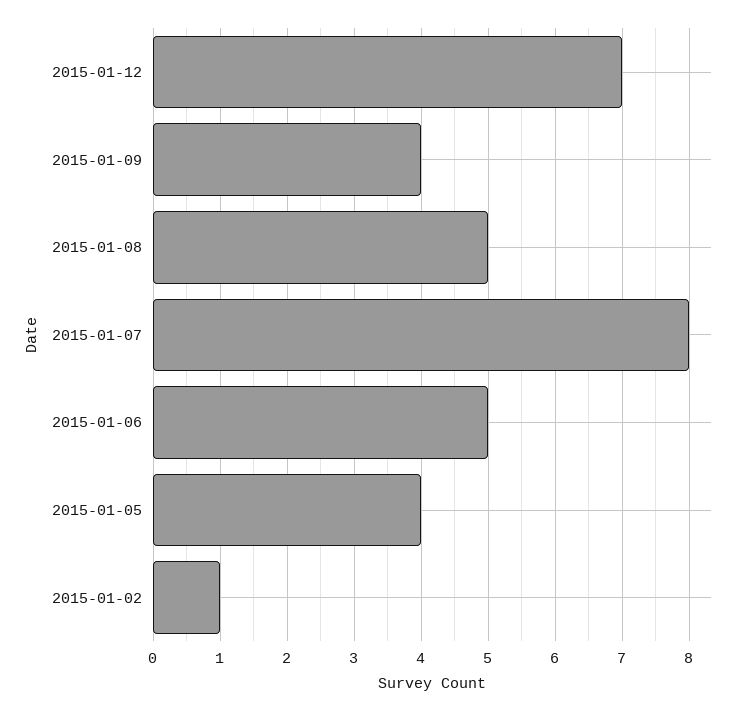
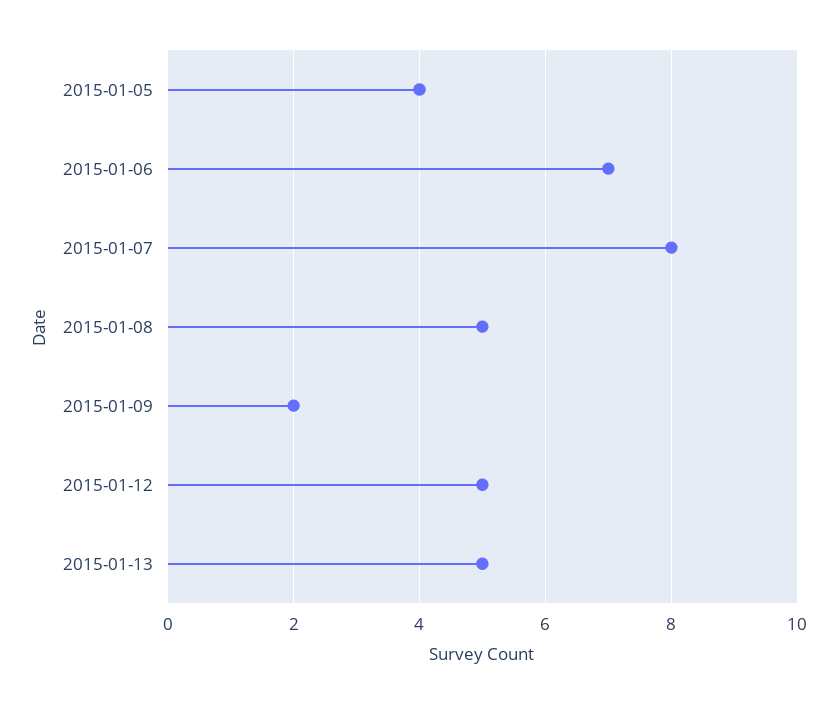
2015-01-12: 7 -> 5
2015-01-09: 4 -> 2
2015-01-06: 5 -> 7
2015-01-02: 1 -> none
2015-01-13: none -> 5

